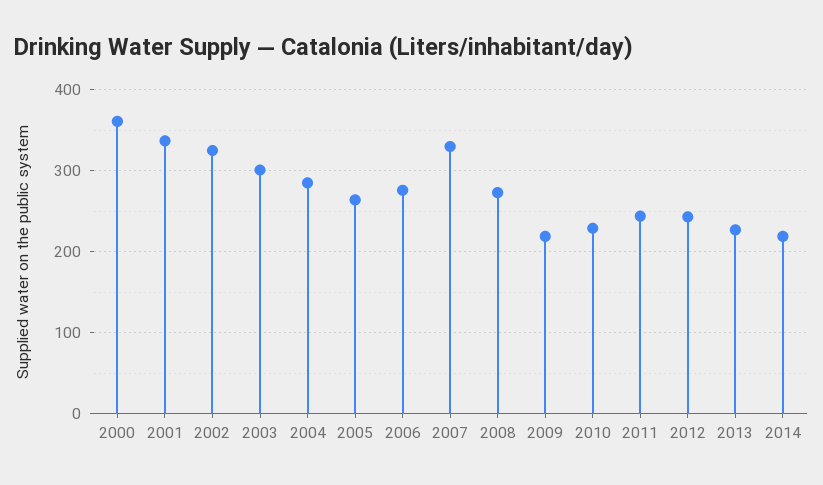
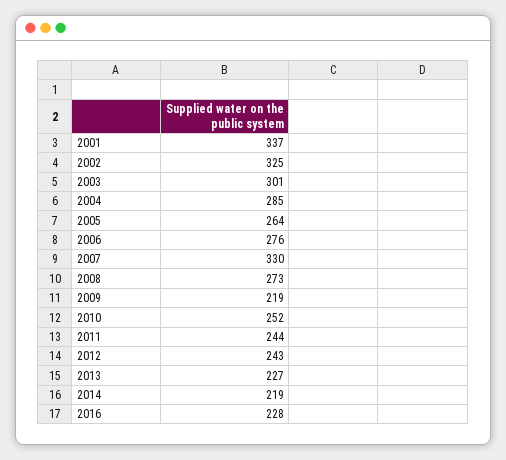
2000: 360 -> none
2010: 230 -> 252
2016: none -> 228

